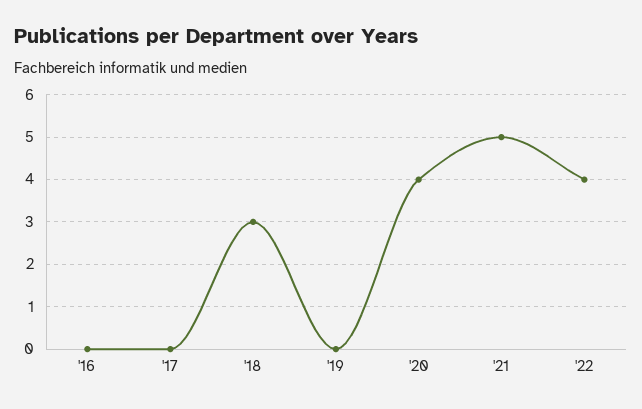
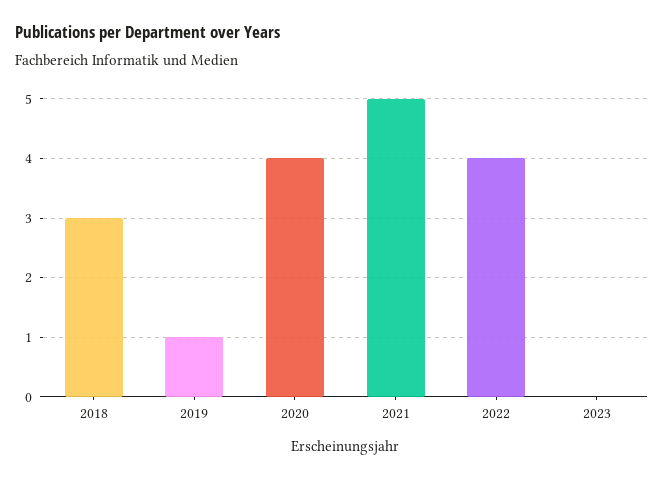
'16: 0 -> none
'17: 0 -> none
'19: 0 -> 1
2023: none -> 0

